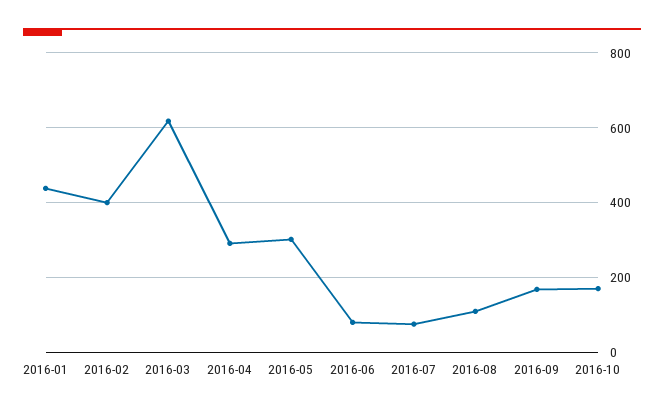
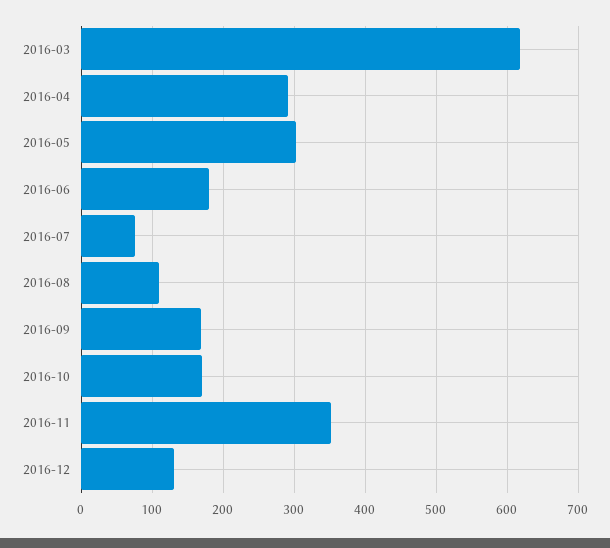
2016-01: 440 -> none
2016-02: 400 -> none
2016-06: 80 -> 180
2016-11: none -> 350
2016-12: none -> 130

